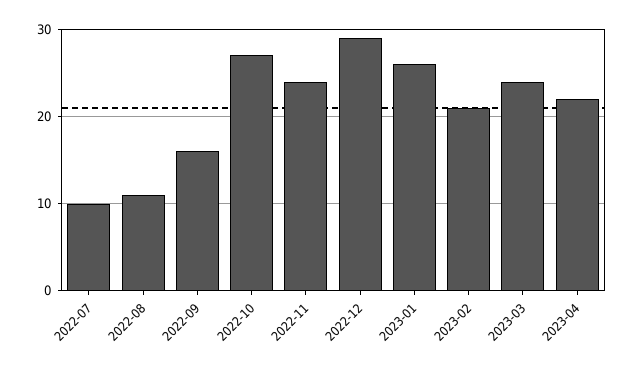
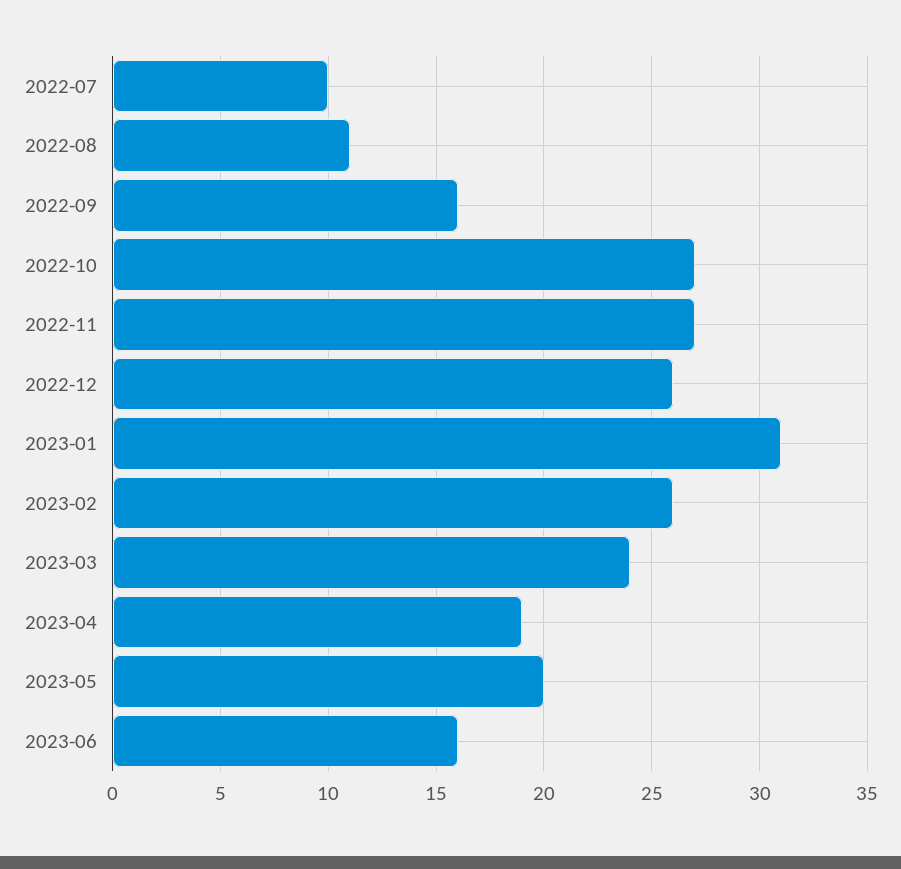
2022-11: 24 -> 27
2022-12: 29 -> 26
2023-01: 26 -> 31
2023-02: 21 -> 26
2023-04: 22 -> 19
2023-05: none -> 20
2023-06: none -> 16

